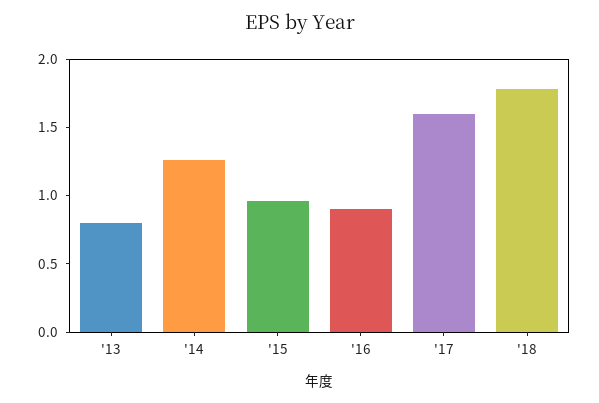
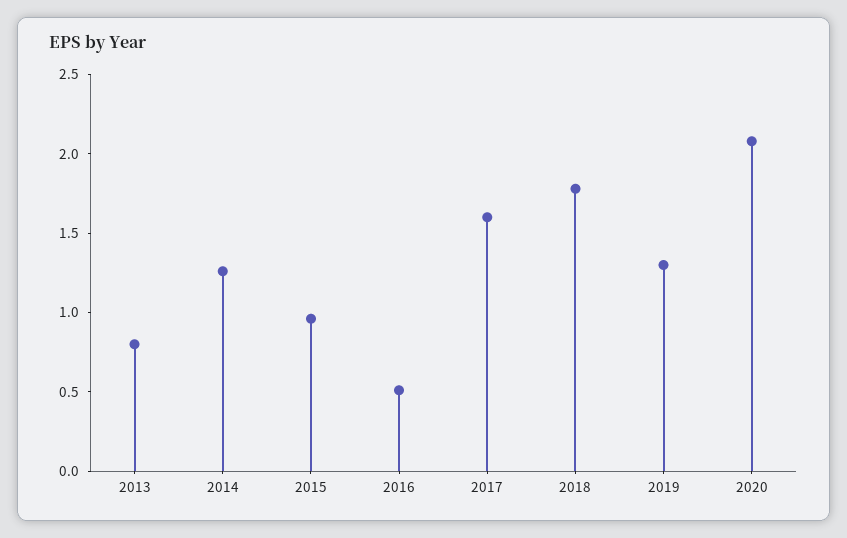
'16: 0.9 -> 0.5
2019: none -> 1.3
2020: none -> 2.1

